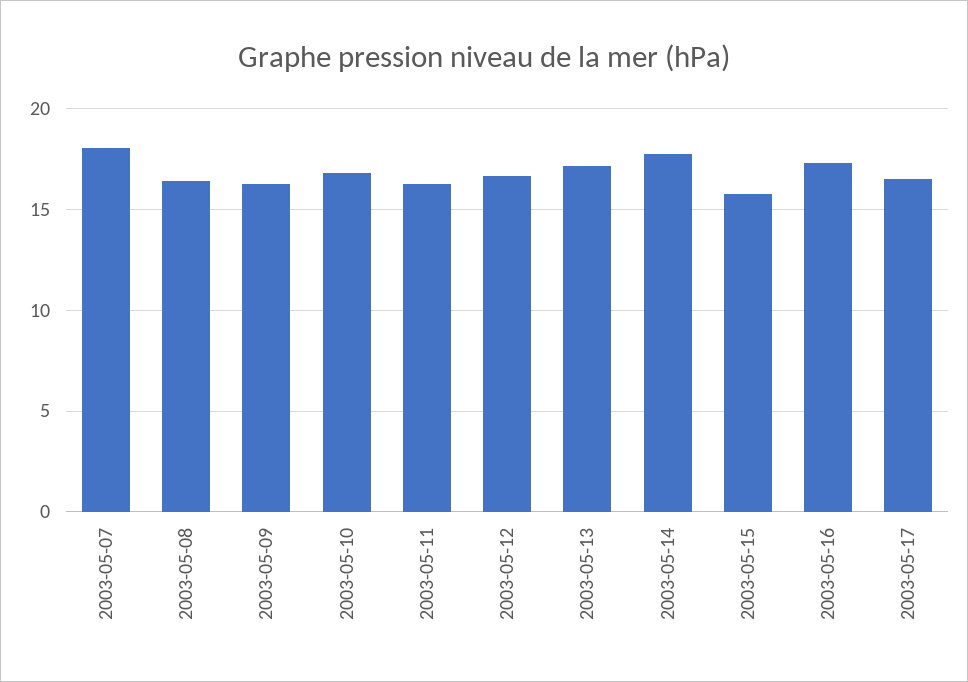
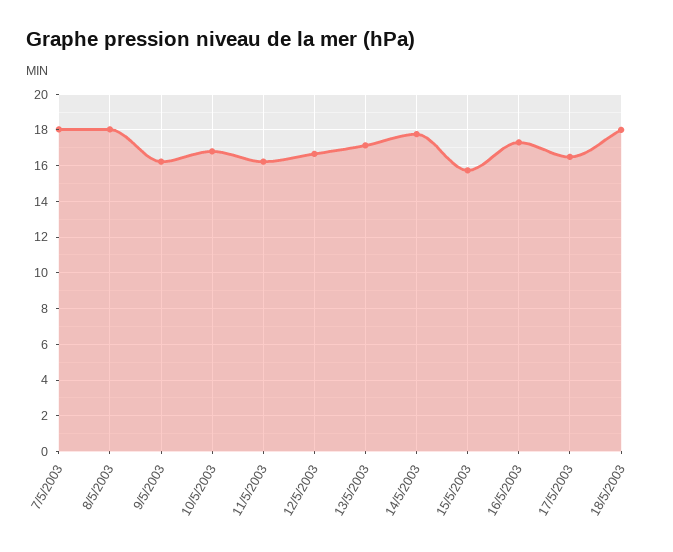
2003-05-08: 16.5 -> 18
18/5/2003: none -> 18

